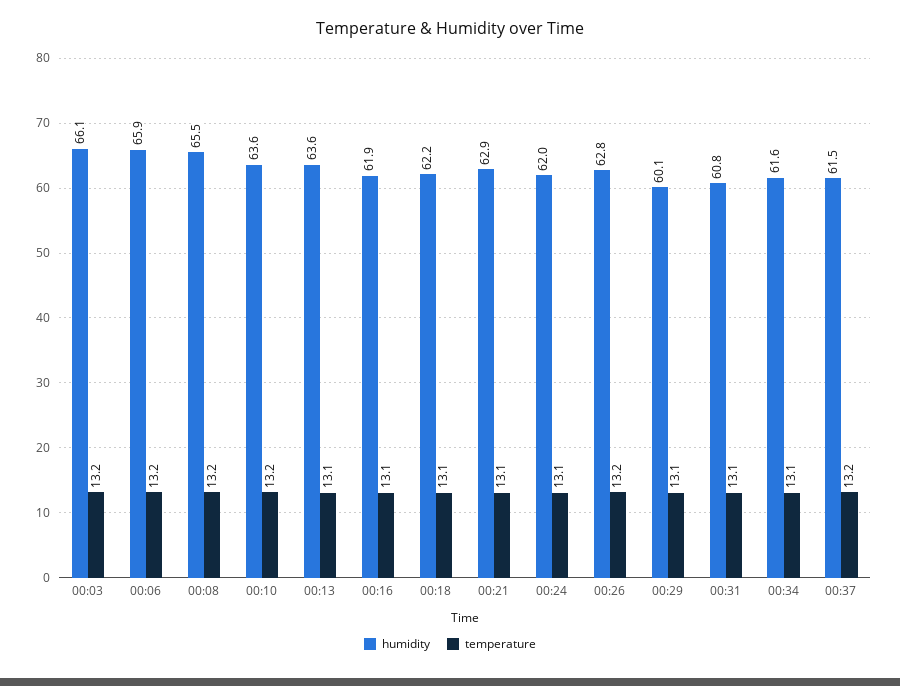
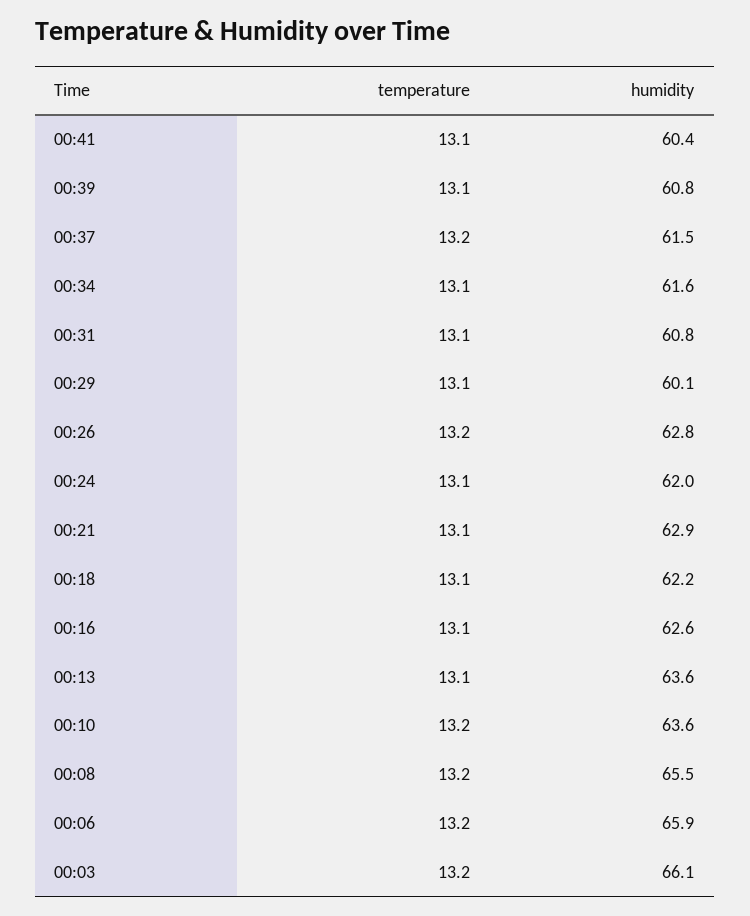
humidity, 00:16: 61.9 -> 62.6
temperature, 00:41: none -> 13.1
humidity, 00:41: none -> 60.4
temperature, 00:39: none -> 13.1
humidity, 00:39: none -> 60.8

